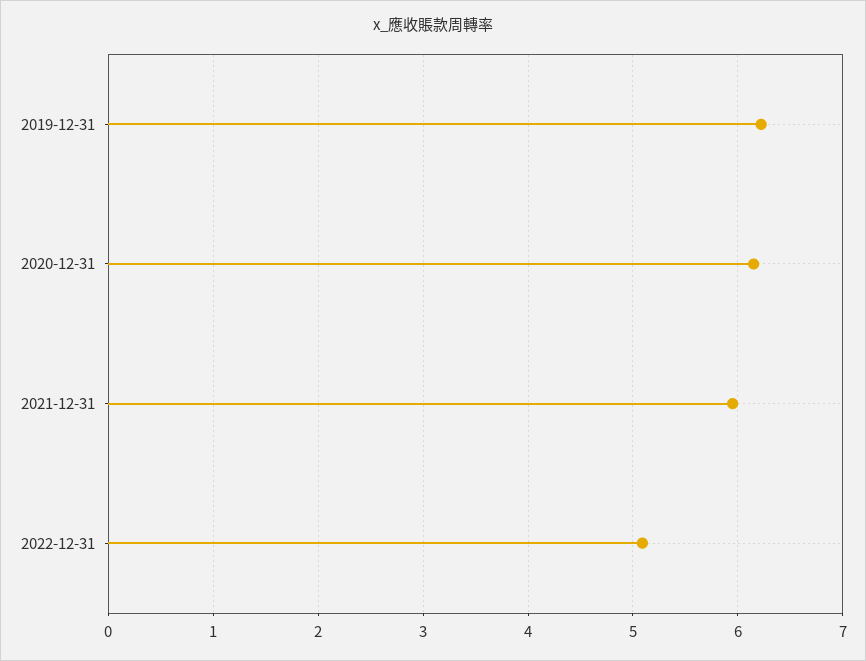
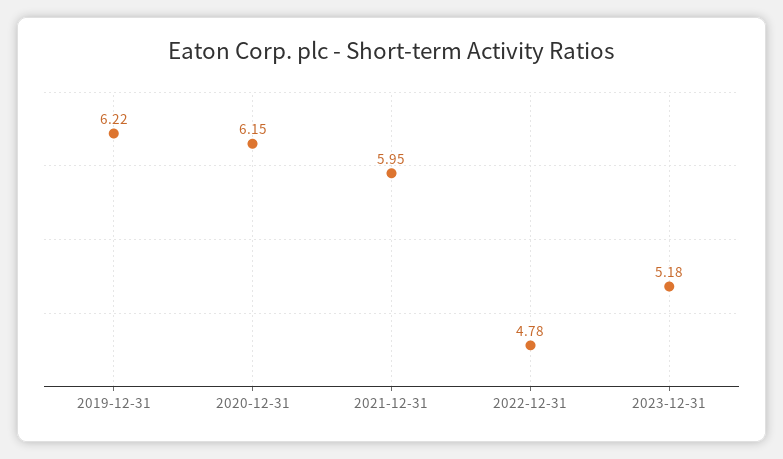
2022-12-31: 5.1 -> 4.78
2023-12-31: none -> 5.18

